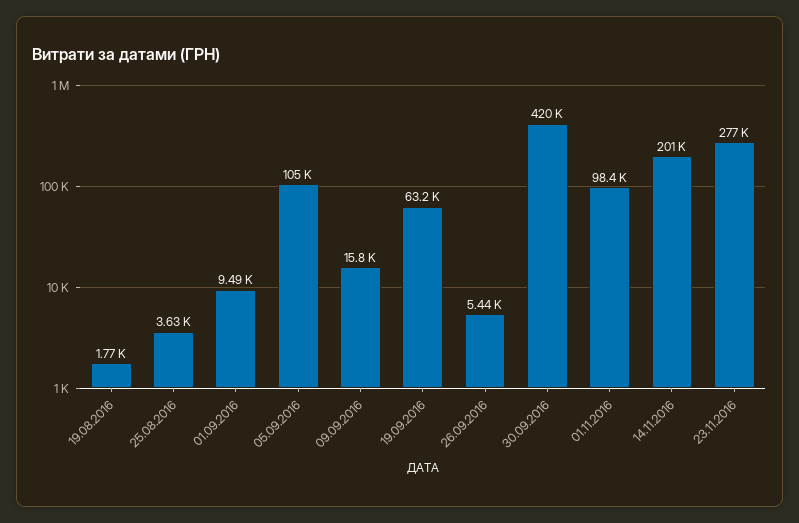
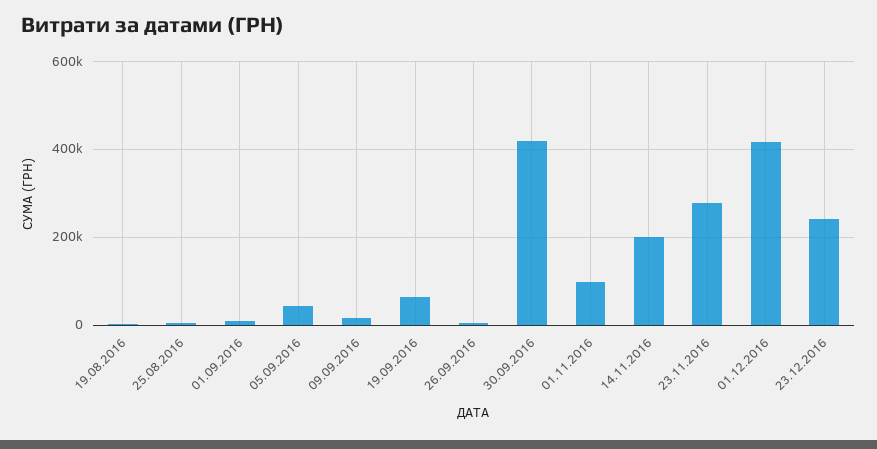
05.09.2016: 105000 -> 40000
01.12.2016: none -> 420000
23.12.2016: none -> 240000

